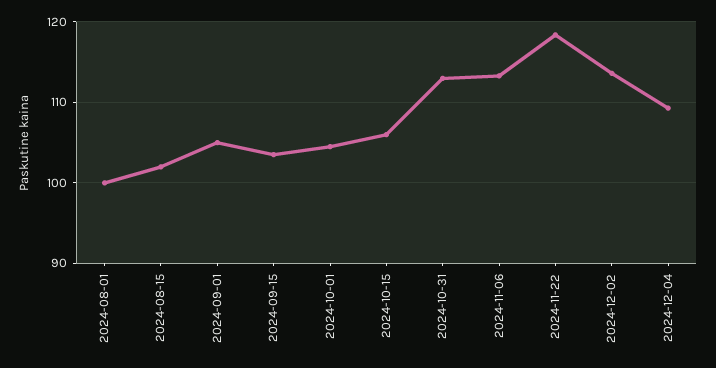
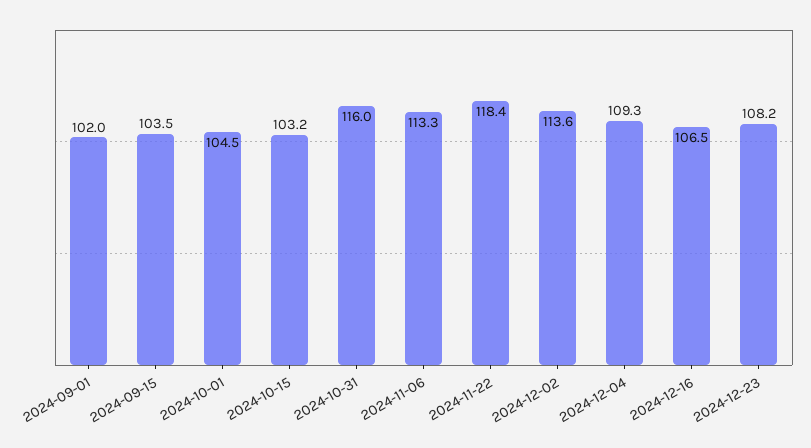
2024-08-01: 100 -> none
2024-08-15: 102 -> none
2024-09-01: 105 -> 102
2024-10-15: 106 -> 103.2
2024-10-31: 113 -> 116
2024-12-16: none -> 106.5
2024-12-23: none -> 108.2

